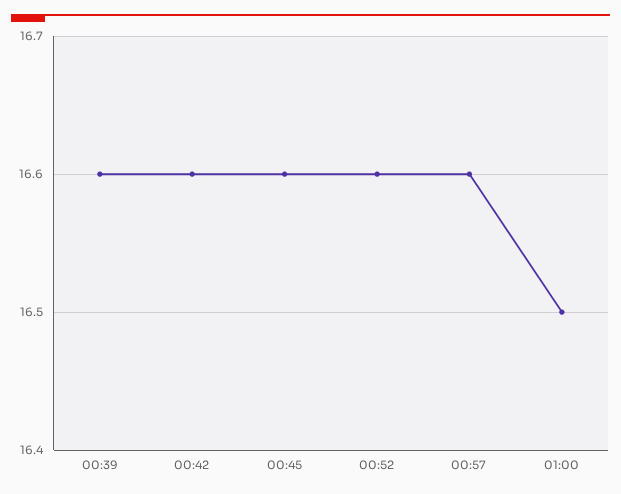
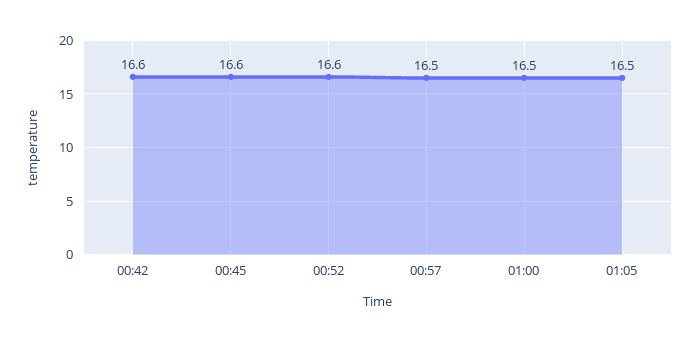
00:39: 16.6 -> none
00:57: 16.6 -> 16.5
01:05: none -> 16.5

